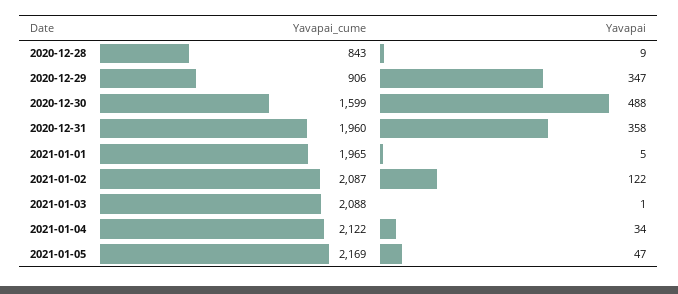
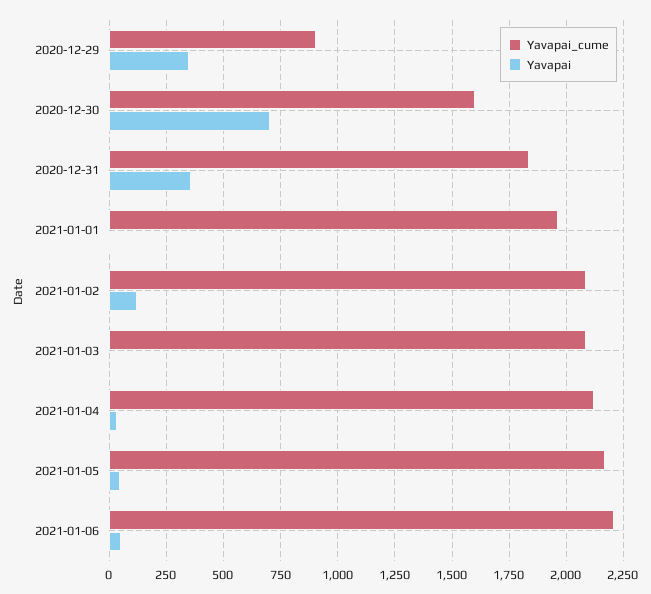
Yavapai_cume, 2020-12-28: 843 -> none
Yavapai, 2020-12-28: 9 -> none
Yavapai, 2020-12-30: 488 -> 700
Yavapai_cume, 2020-12-31: 1960 -> 1850
Yavapai_cume, 2021-01-06: none -> 2200
Yavapai, 2021-01-06: none -> 50

